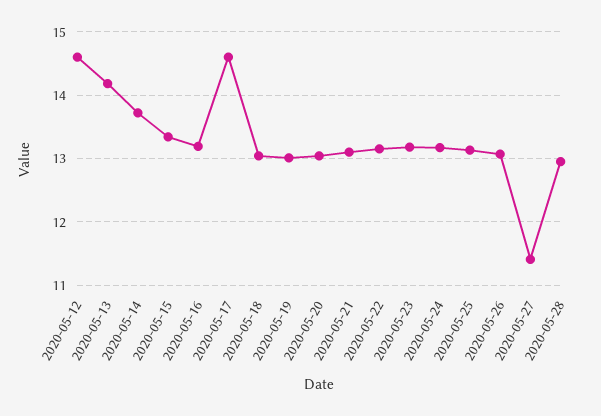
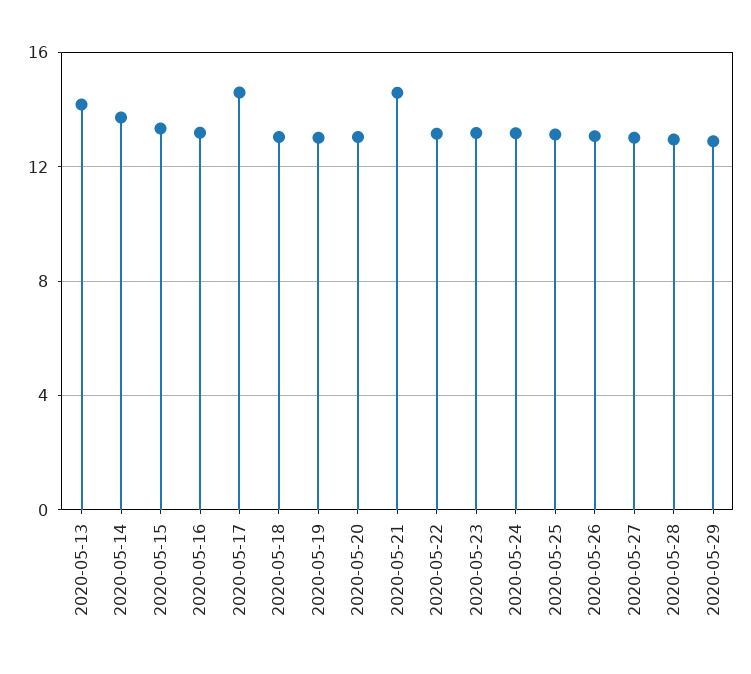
2020-05-12: 14.6 -> none
2020-05-21: 13.1 -> 14.5
2020-05-27: 11.4 -> 13
2020-05-29: none -> 13

